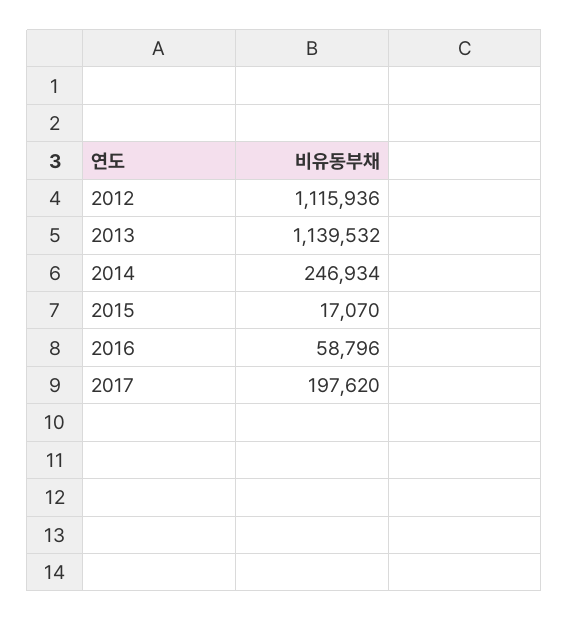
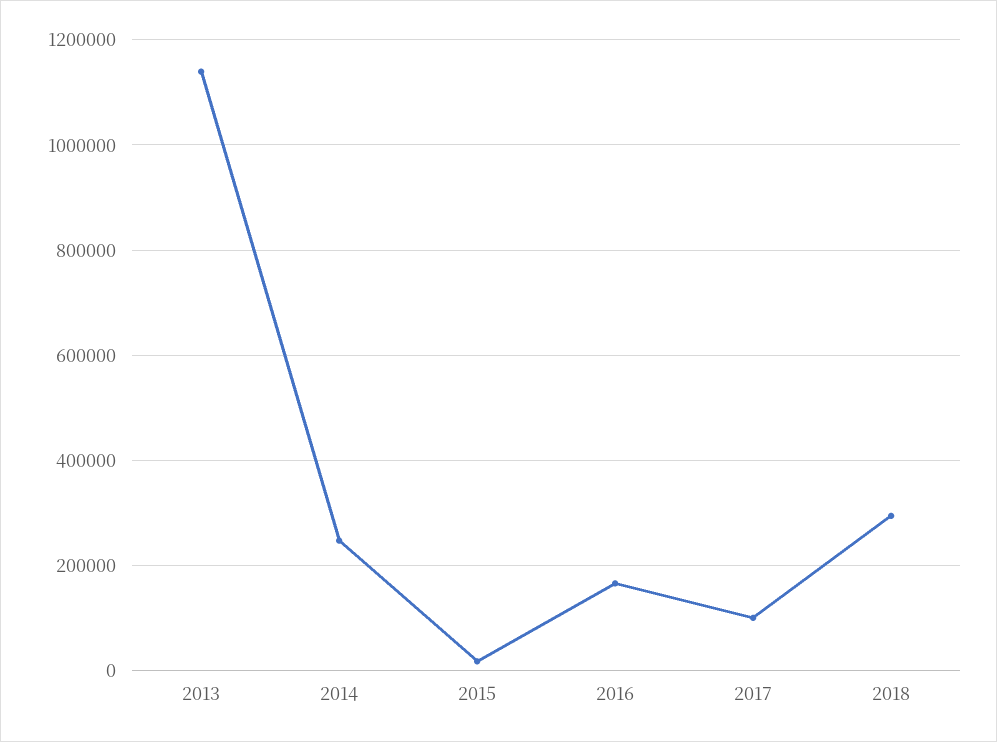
2012: 1115936 -> none
2016: 58796 -> 160000
2017: 197620 -> 100000
2018: none -> 300000

